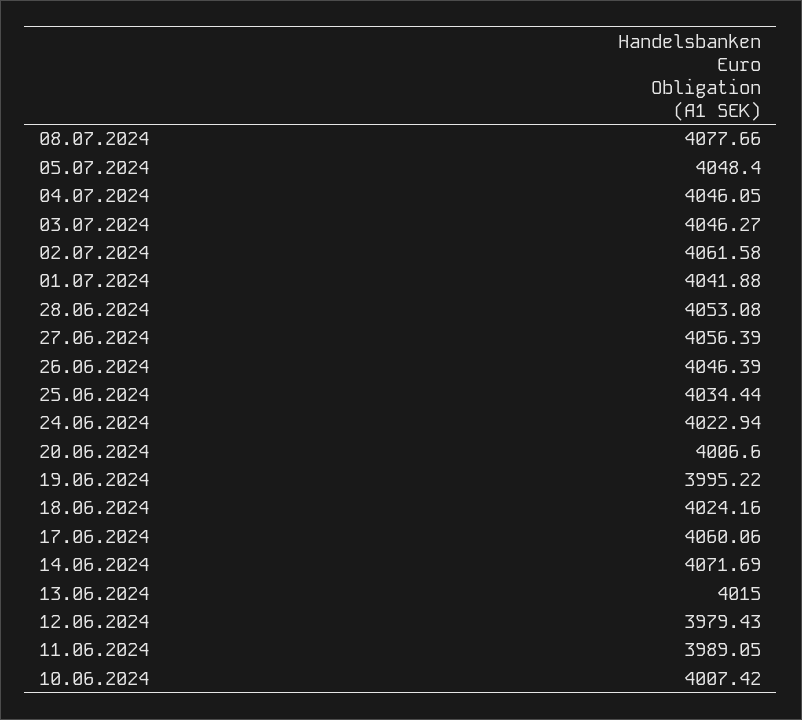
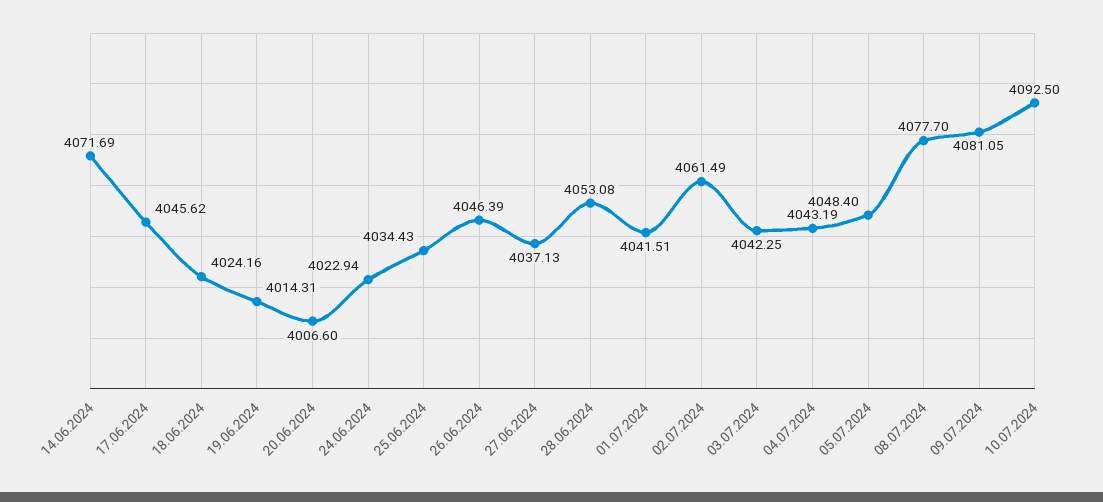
08.07.2024: 4077.66 -> 4077.7
04.07.2024: 4046.05 -> 4043.19
03.07.2024: 4046.27 -> 4042.25
02.07.2024: 4061.58 -> 4061.49
01.07.2024: 4041.88 -> 4041.51
27.06.2024: 4056.39 -> 4037.13
25.06.2024: 4034.44 -> 4034.43
19.06.2024: 3995.22 -> 4014.31
17.06.2024: 4060.06 -> 4045.62
13.06.2024: 4015 -> none
12.06.2024: 3979.43 -> none
11.06.2024: 3989.05 -> none
10.06.2024: 4007.42 -> none
09.07.2024: none -> 4081.05
10.07.2024: none -> 4092.5

